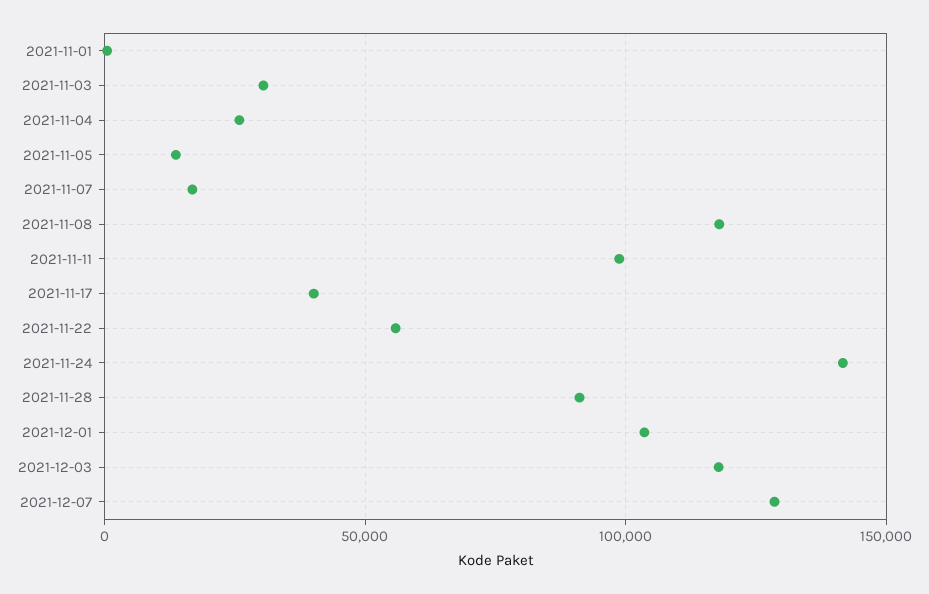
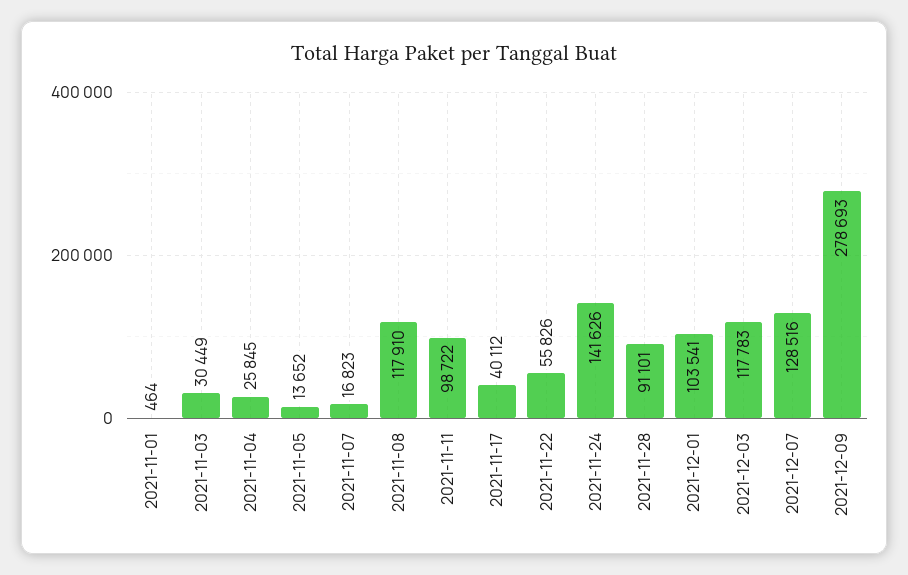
2021-12-09: none -> 278693

